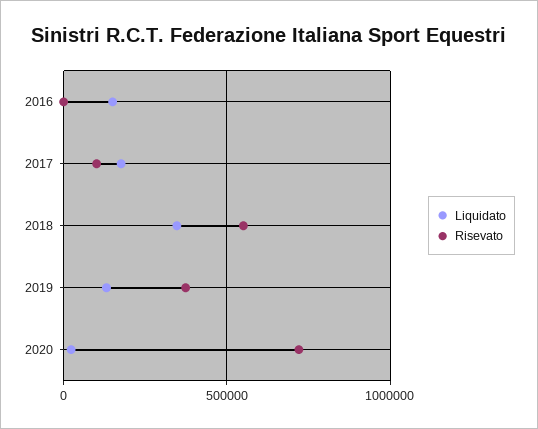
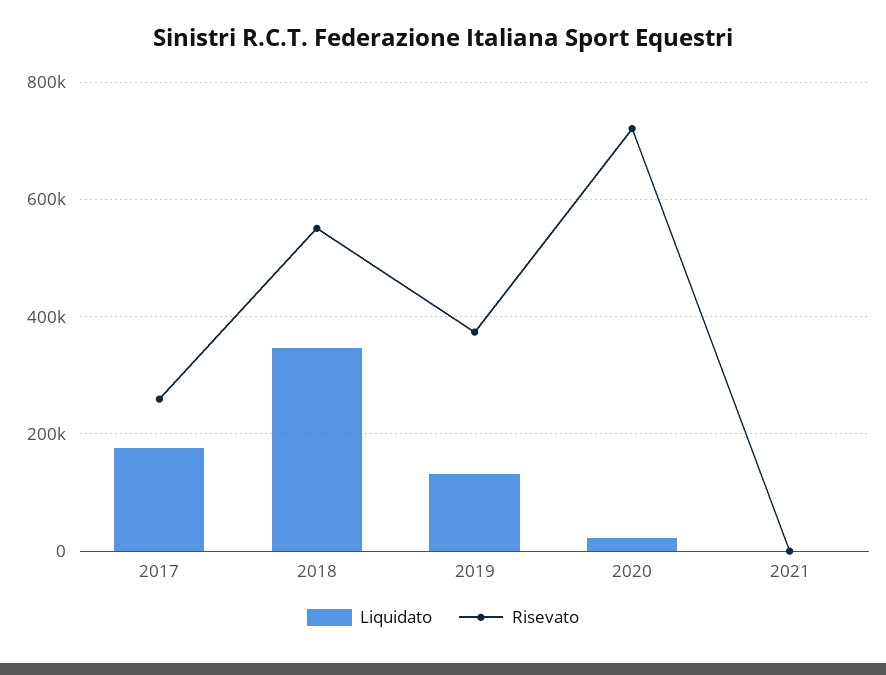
Liquidato, 2016: 150000 -> none
Risevato, 2016: 0 -> none
Risevato, 2017: 100000 -> 260000
Liquidato, 2021: none -> 0
Risevato, 2021: none -> 0

